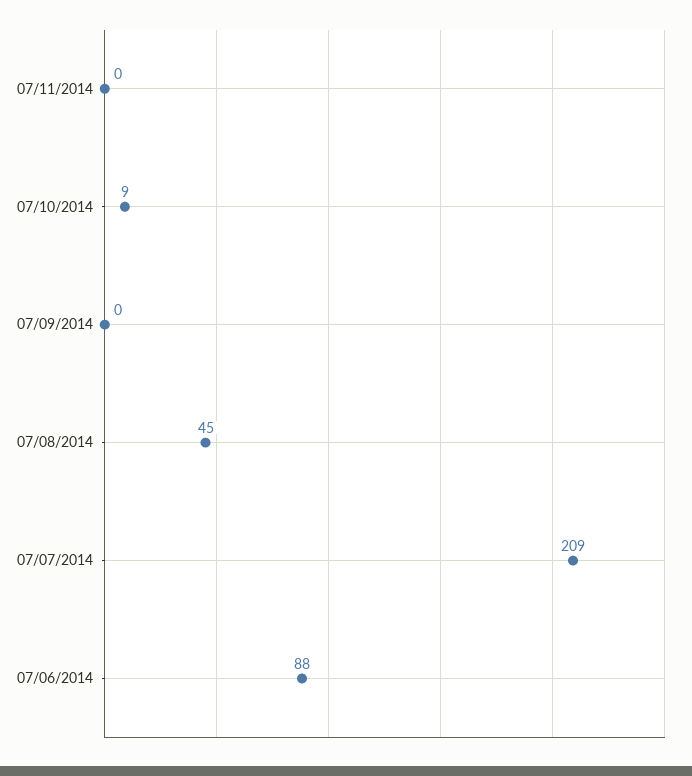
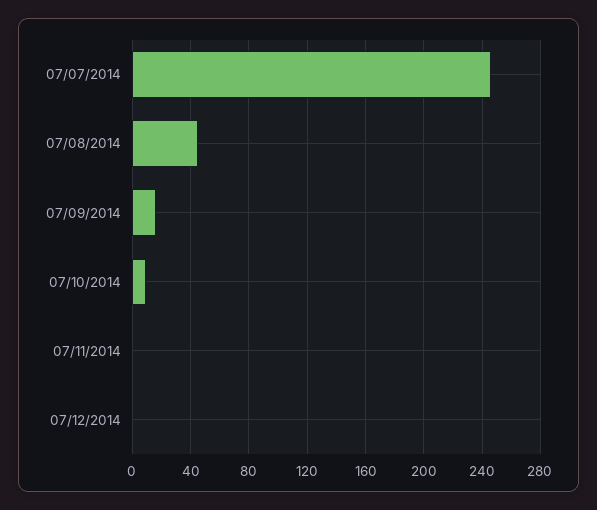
07/09/2014: 0 -> 15
07/07/2014: 209 -> 245
07/06/2014: 88 -> none
07/12/2014: none -> 0

